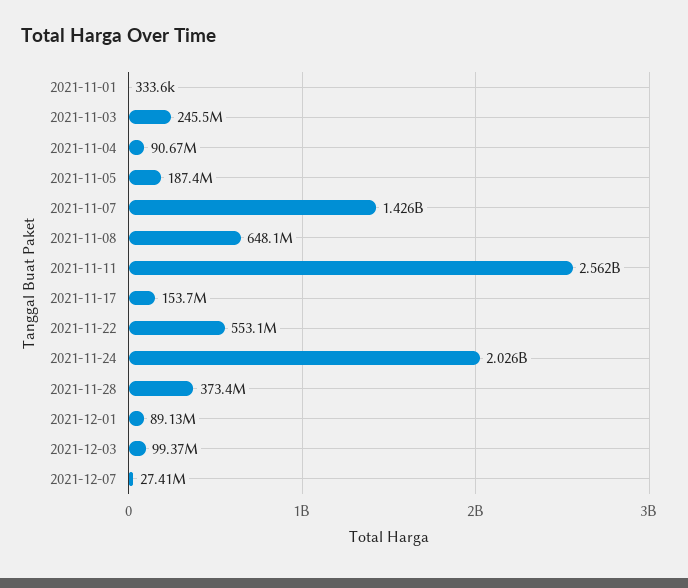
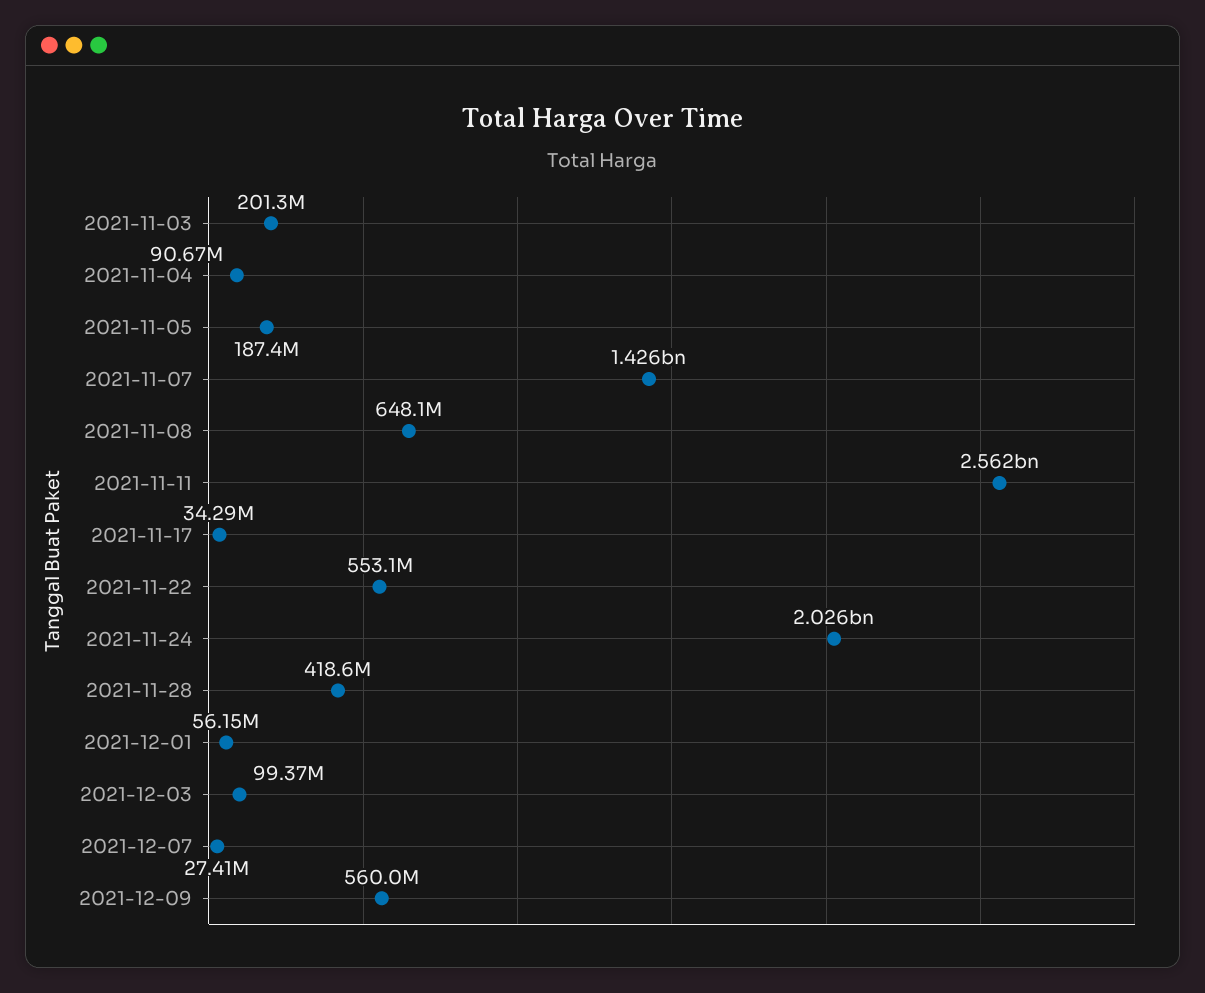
2021-11-01: 333600 -> none
2021-11-03: 245500000 -> 201300000
2021-11-17: 153700000 -> 34290000
2021-11-28: 373400000 -> 418600000
2021-12-01: 89130000 -> 56150000
2021-12-09: none -> 560000000

